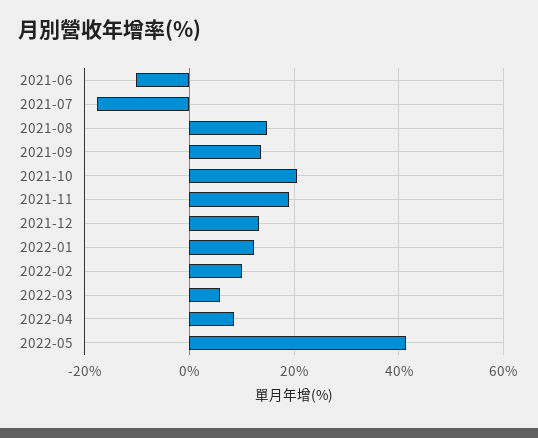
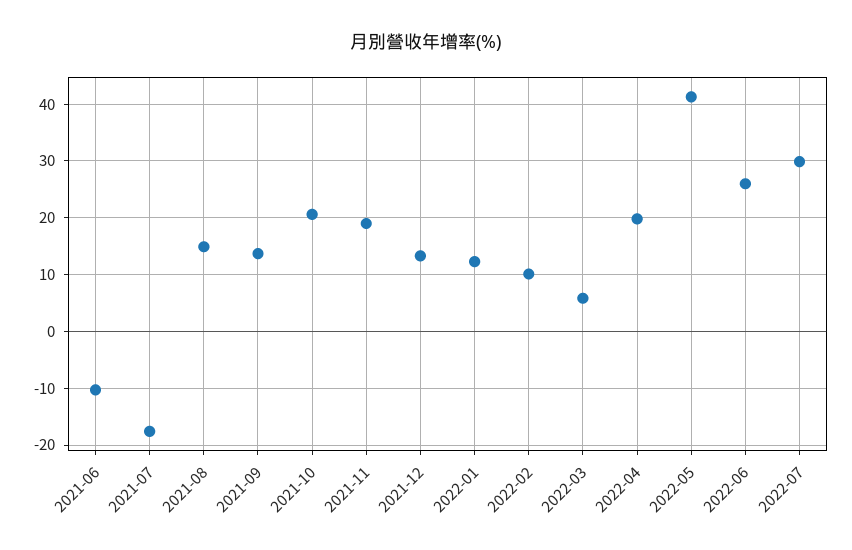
2022-04: 8 -> 20
2022-06: none -> 26
2022-07: none -> 30

